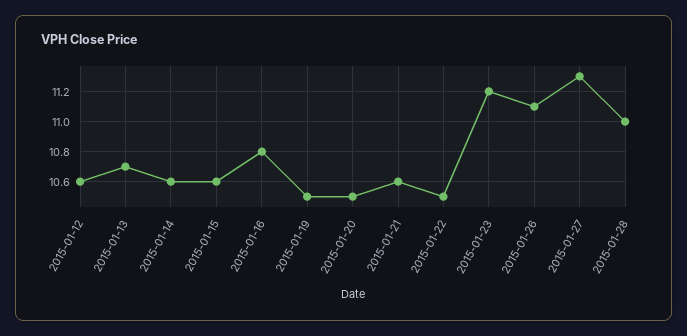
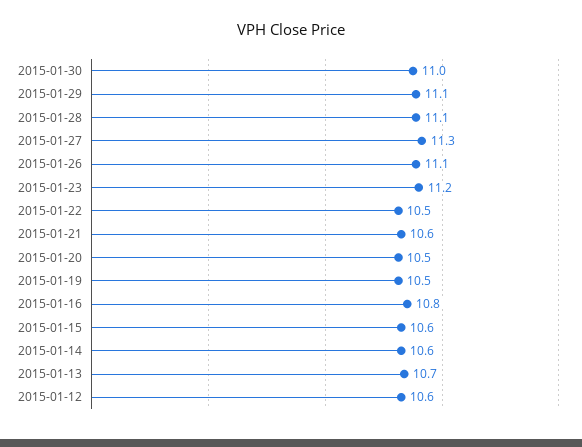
2015-01-28: 11 -> 11.1
2015-01-30: none -> 11
2015-01-29: none -> 11.1

